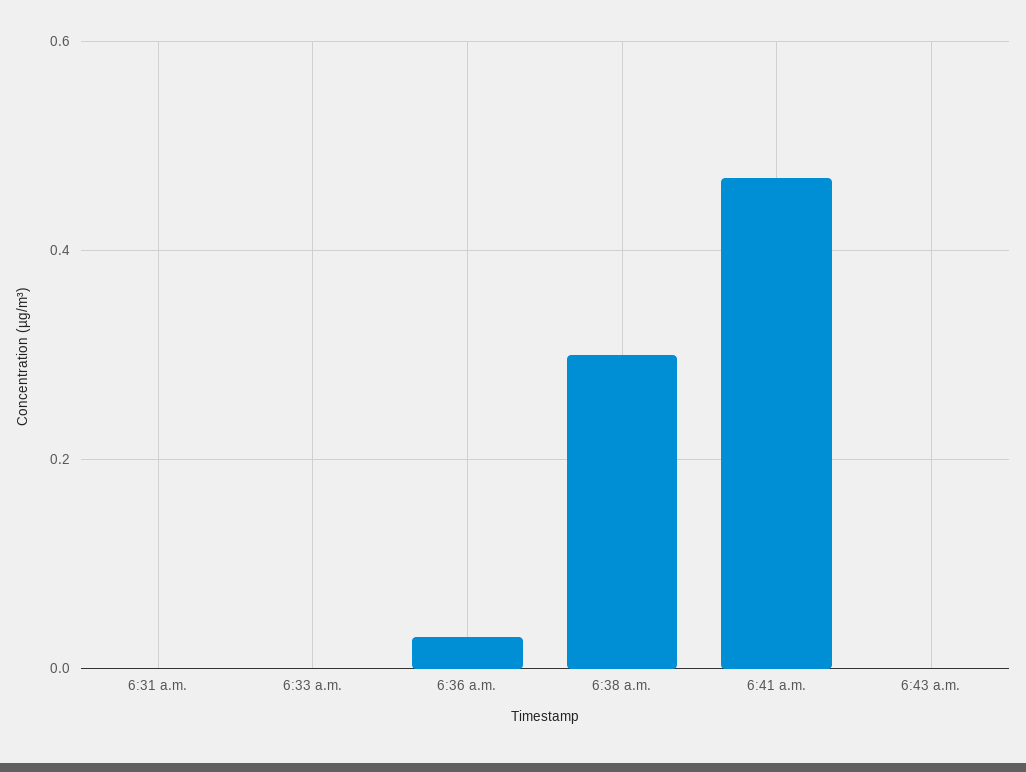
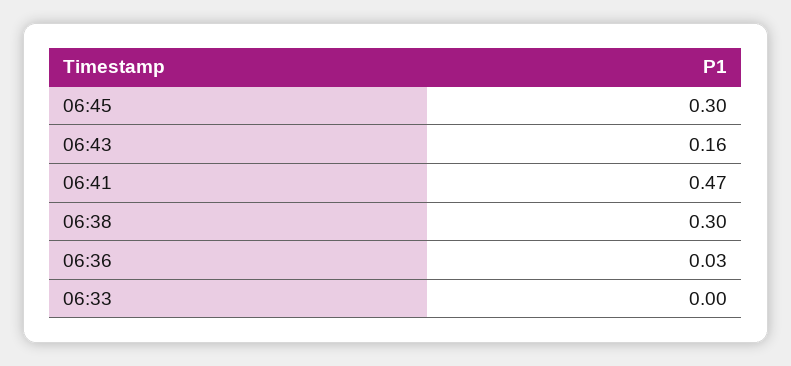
6:31 a.m.: 0 -> none
6:43 a.m.: 0 -> 0.16
06:45: none -> 0.3

